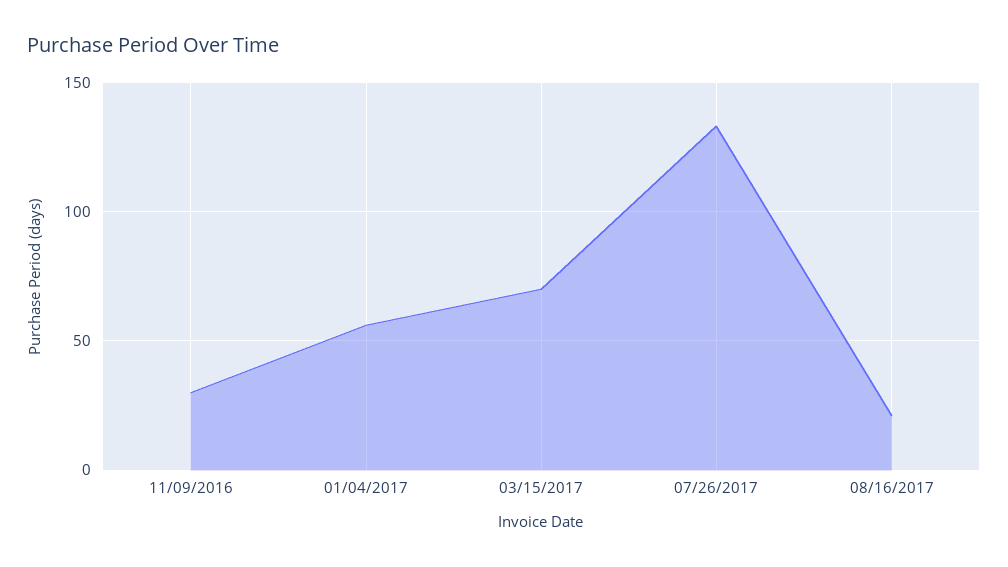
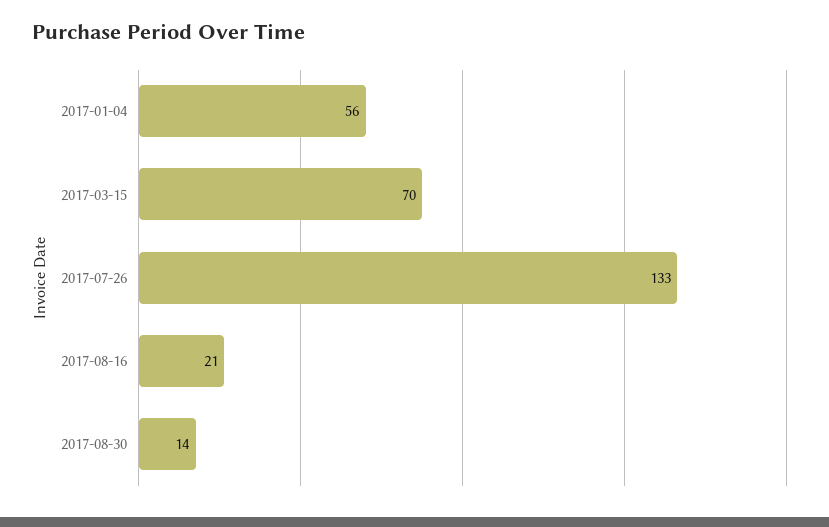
11/09/2016: 30 -> none
2017-08-30: none -> 14

